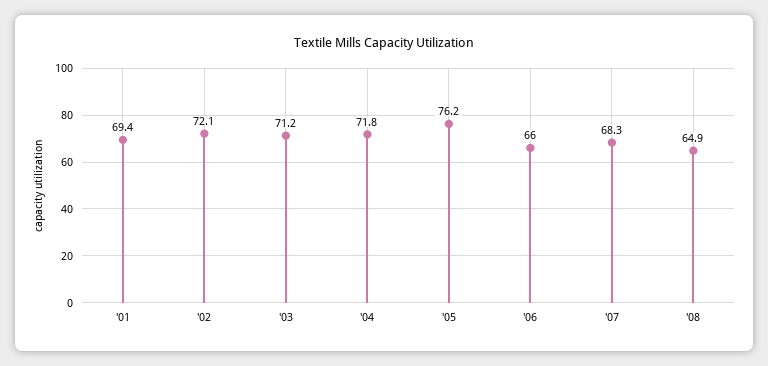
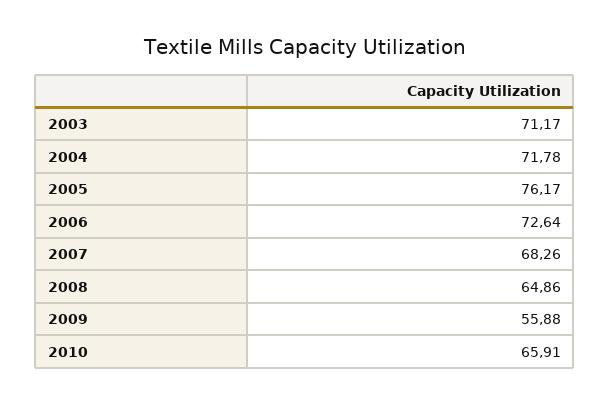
'01: 69.4 -> none
'02: 72.1 -> none
'06: 66 -> 72.64
2009: none -> 55.88
2010: none -> 65.91

